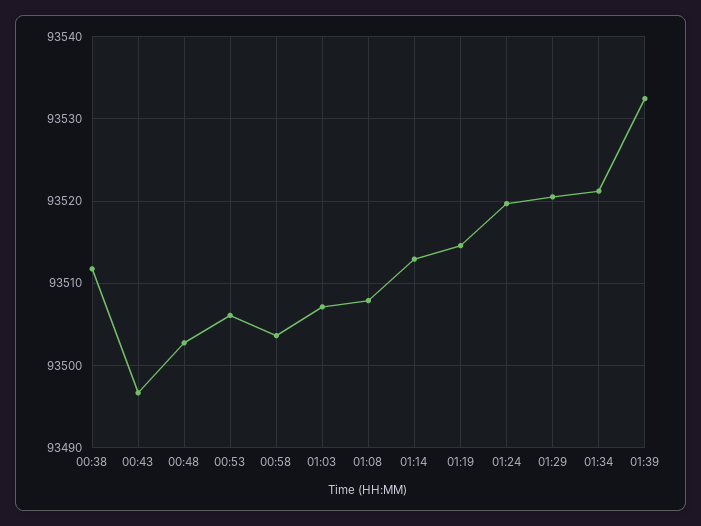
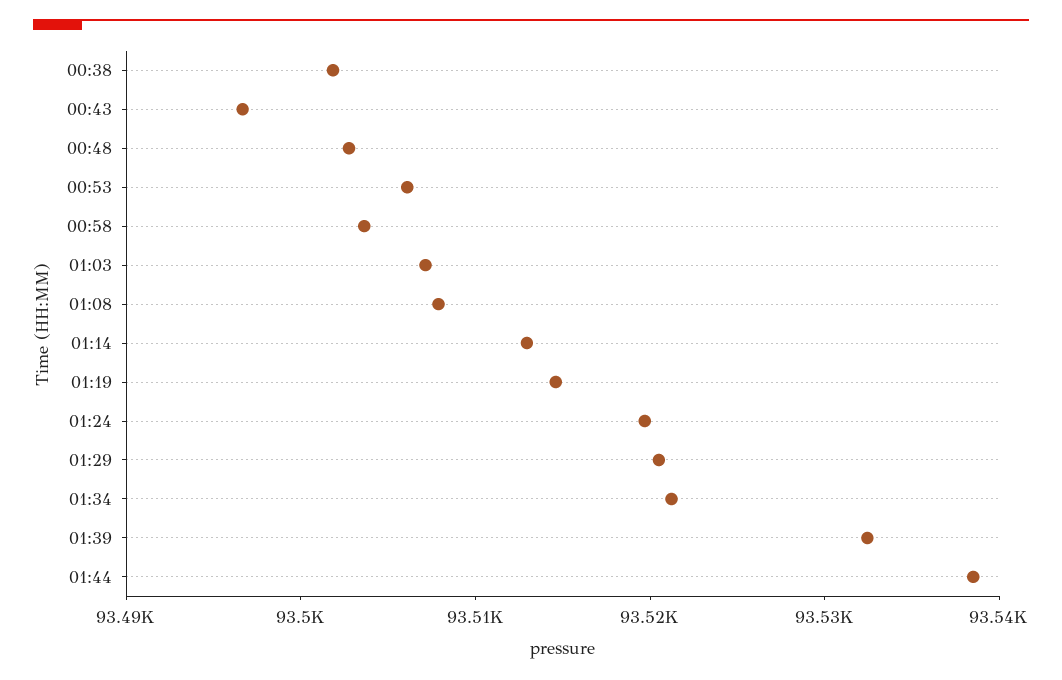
00:38: 93512 -> 93502
01:44: none -> 93538

